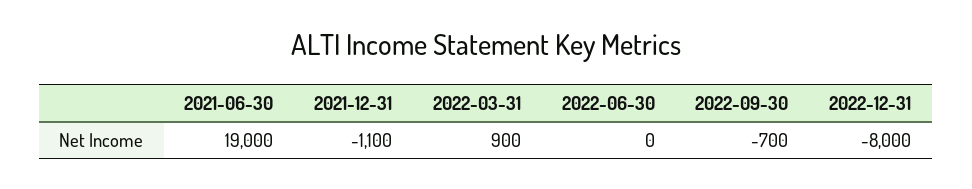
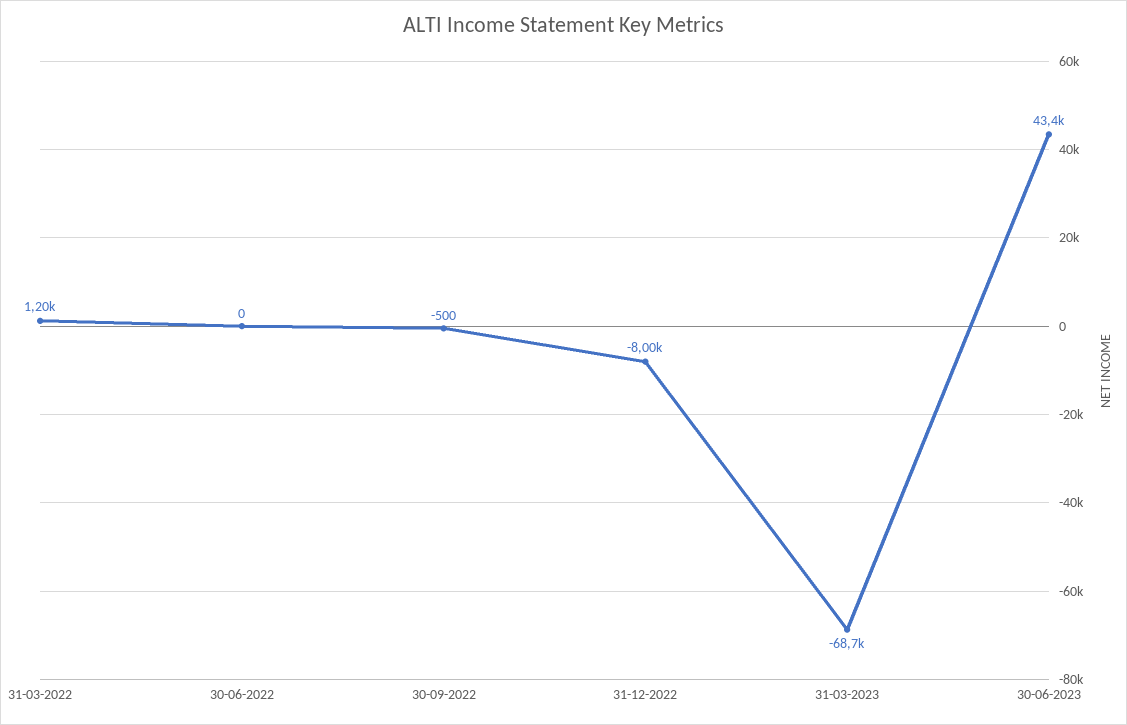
2021-06-30: 19000 -> none
2021-12-31: -1100 -> none
2022-03-31: 900 -> 1200
2022-09-30: -700 -> -500
31-03-2023: none -> -68700
30-06-2023: none -> 43400

